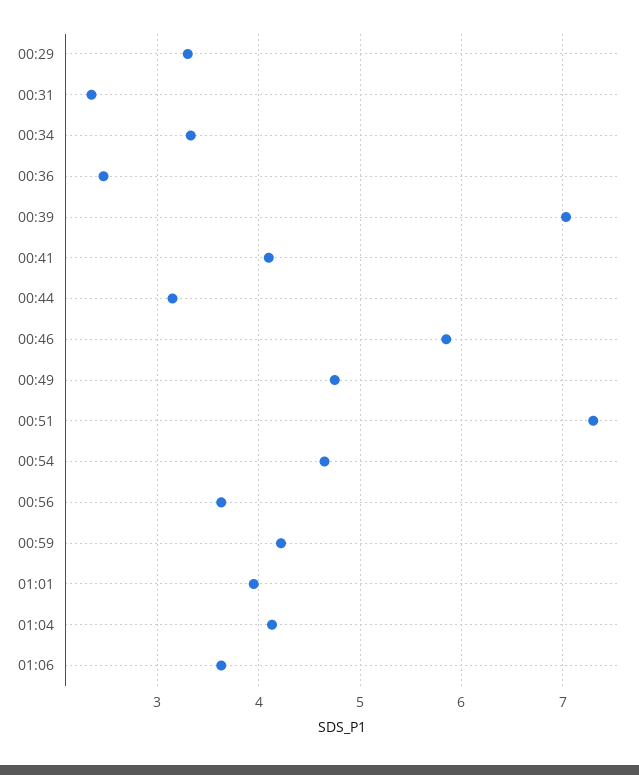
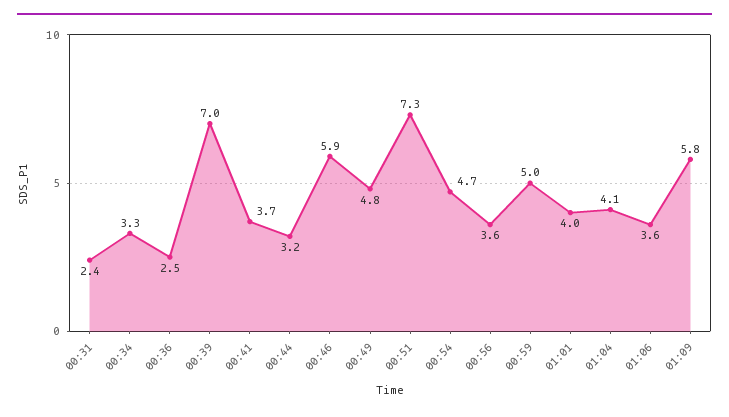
00:29: 3.3 -> none
00:41: 4.1 -> 3.7
00:59: 4.2 -> 5
01:09: none -> 5.8

